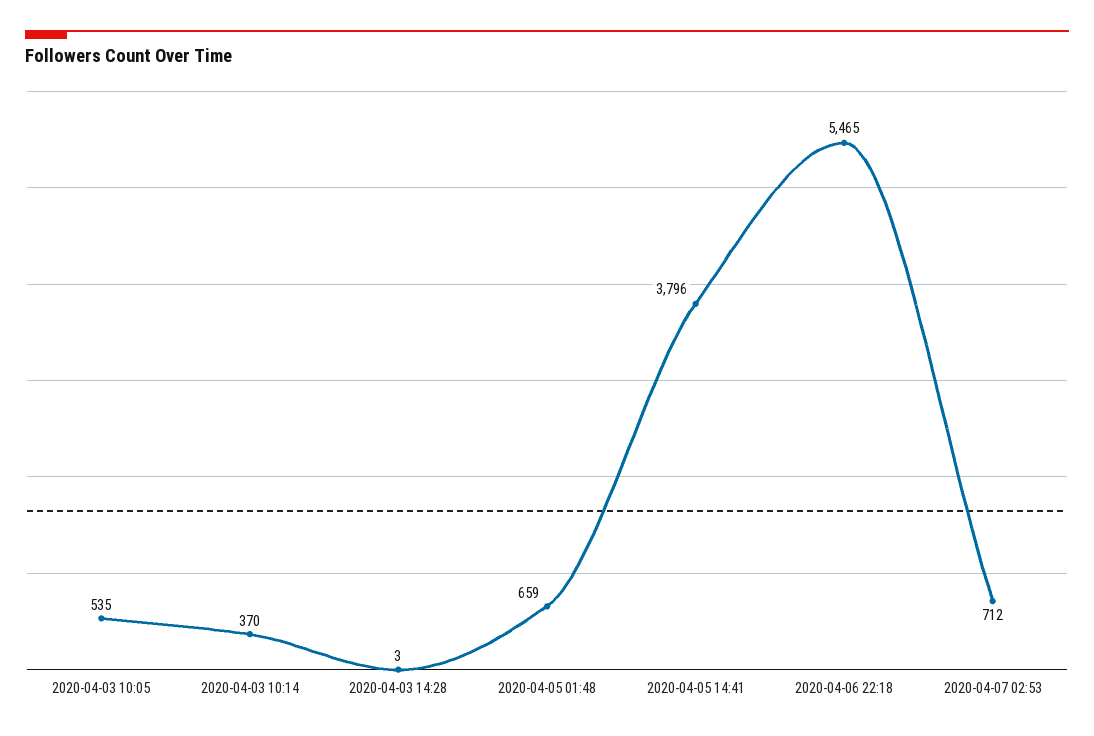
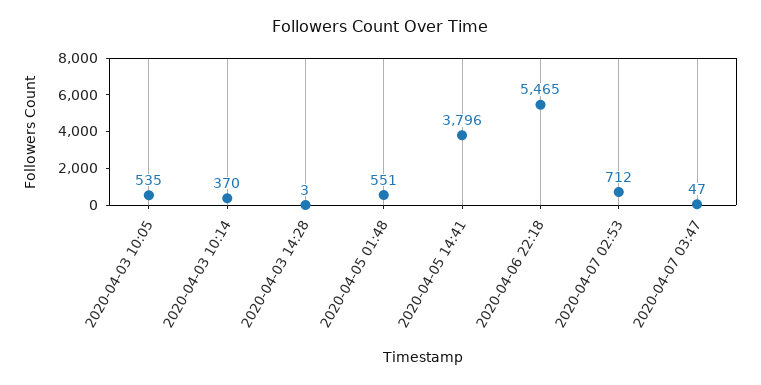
2020-04-05 01:48: 659 -> 551
2020-04-07 03:47: none -> 47

